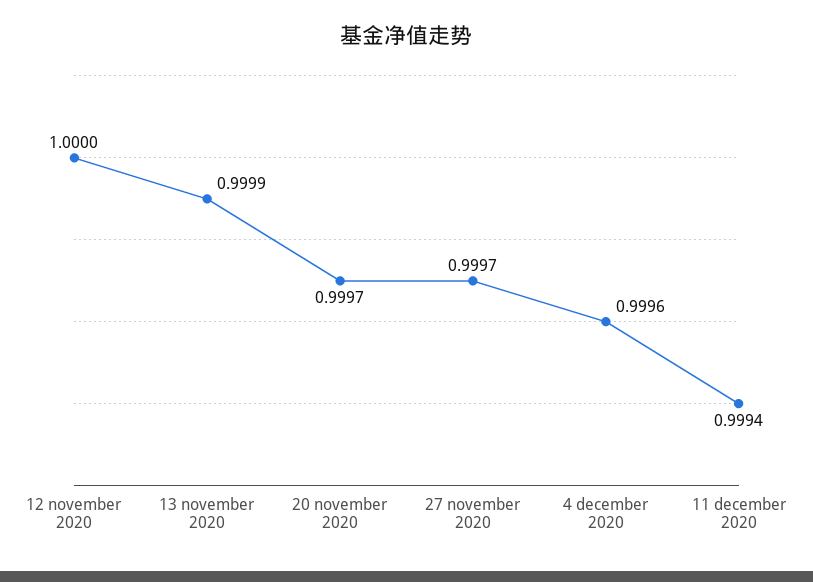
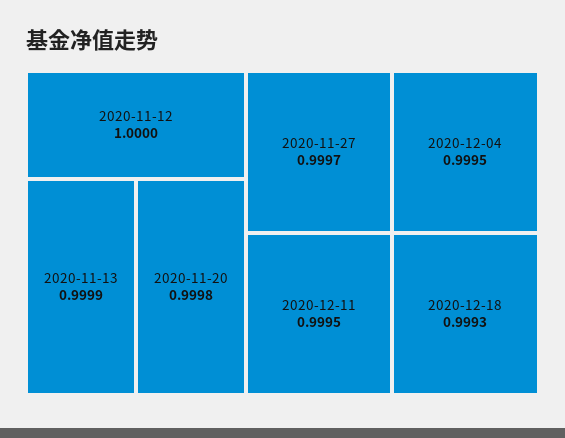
20 november 2020: 0.9997 -> 0.9998
4 december 2020: 0.9996 -> 0.9995
11 december 2020: 0.9994 -> 0.9995
2020-12-18: none -> 0.9993

